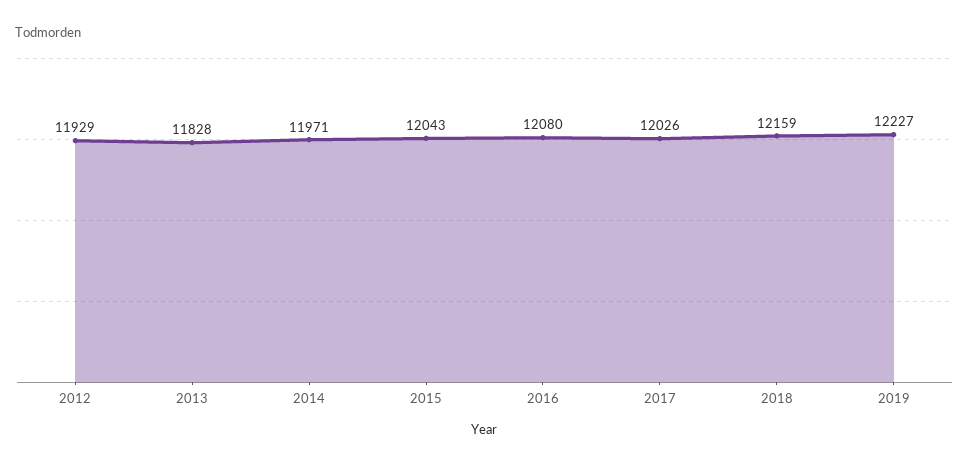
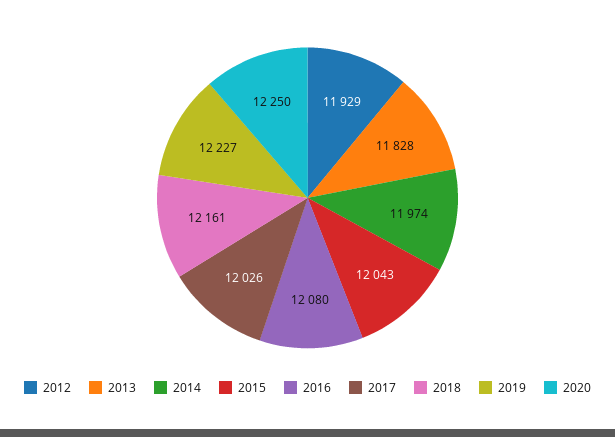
2014: 11971 -> 11974
2018: 12159 -> 12161
2020: none -> 12250

